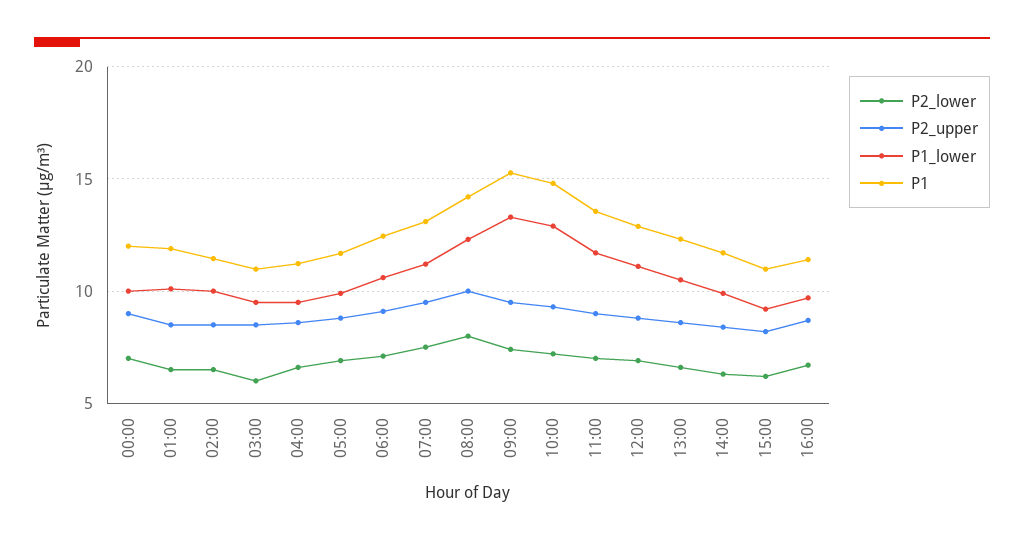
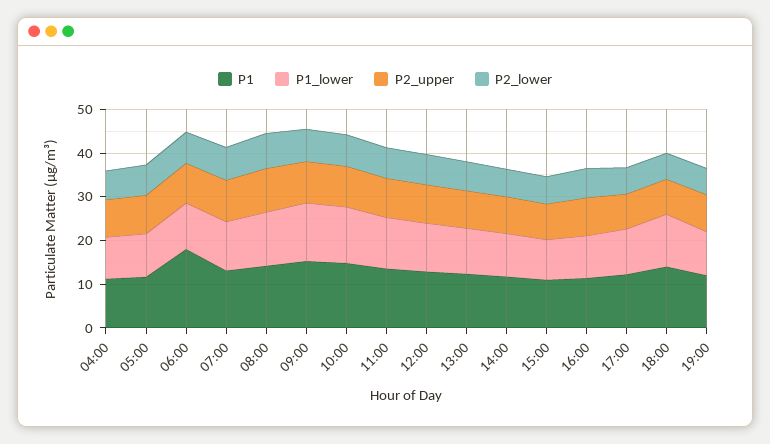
P2_lower, 00:00: 7 -> none
P2_upper, 00:00: 9 -> none
P1_lower, 00:00: 10 -> none
P1, 00:00: 12 -> none
P2_lower, 01:00: 6.5 -> none
P2_upper, 01:00: 8.5 -> none
P1_lower, 01:00: 10 -> none
P1, 01:00: 12 -> none
P2_lower, 02:00: 6.5 -> none
P2_upper, 02:00: 8.5 -> none
P1_lower, 02:00: 10 -> none
P1, 02:00: 11.5 -> none
P2_lower, 03:00: 6 -> none
P2_upper, 03:00: 8.5 -> none
P1_lower, 03:00: 9.5 -> none
P1, 03:00: 11 -> none
P1, 06:00: 12.5 -> 18
P1, 17:00: none -> 12
P1_lower, 17:00: none -> 10
P2_upper, 17:00: none -> 8
P2_lower, 17:00: none -> 6
P1, 18:00: none -> 14
P1_lower, 18:00: none -> 12
P2_upper, 18:00: none -> 8
P2_lower, 18:00: none -> 6
P1, 19:00: none -> 12
P1_lower, 19:00: none -> 10
P2_upper, 19:00: none -> 8
P2_lower, 19:00: none -> 6

